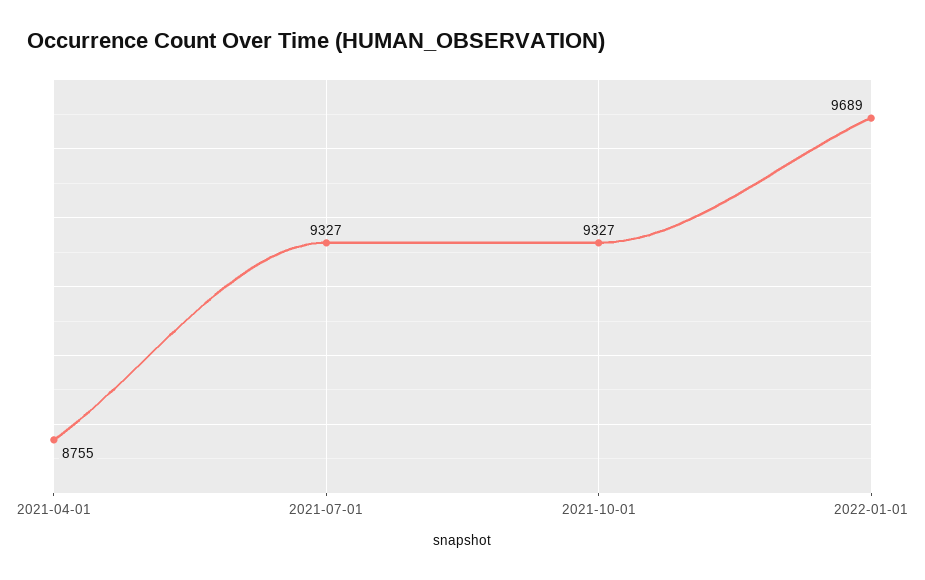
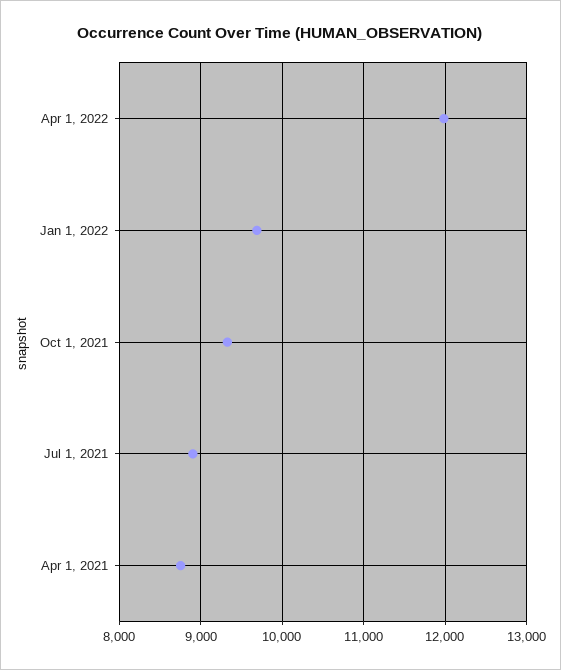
2021-07-01: 9327 -> 8900
Apr 1, 2022: none -> 12000

